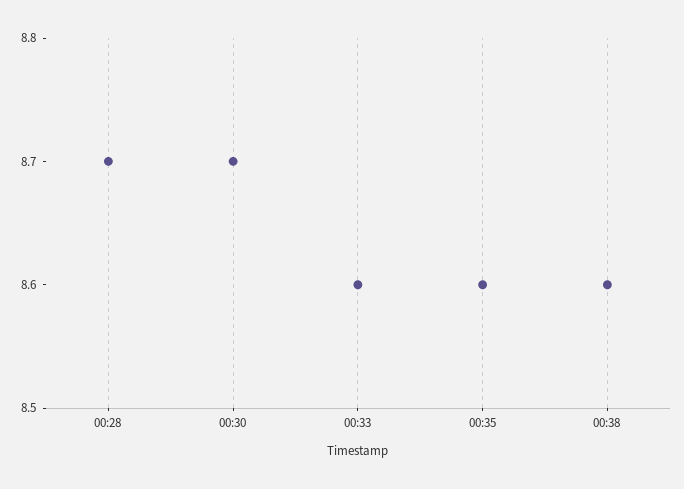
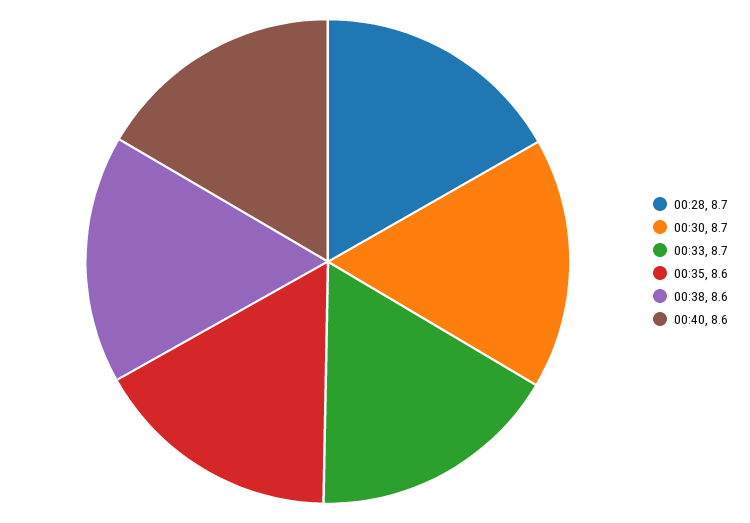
00:33: 8.6 -> 8.7
00:40: none -> 8.6

